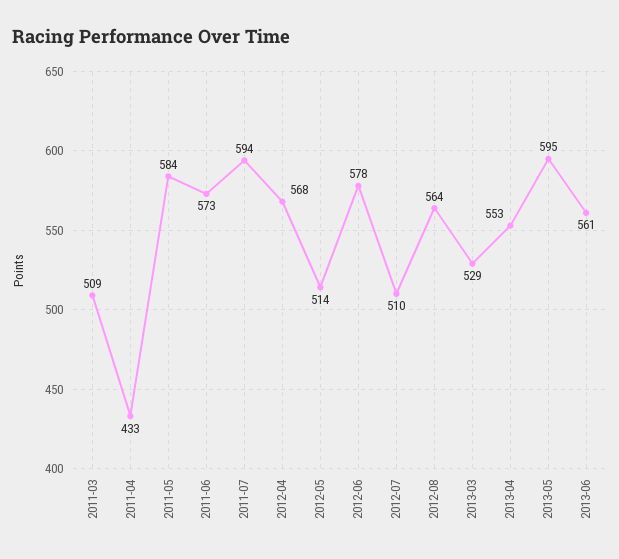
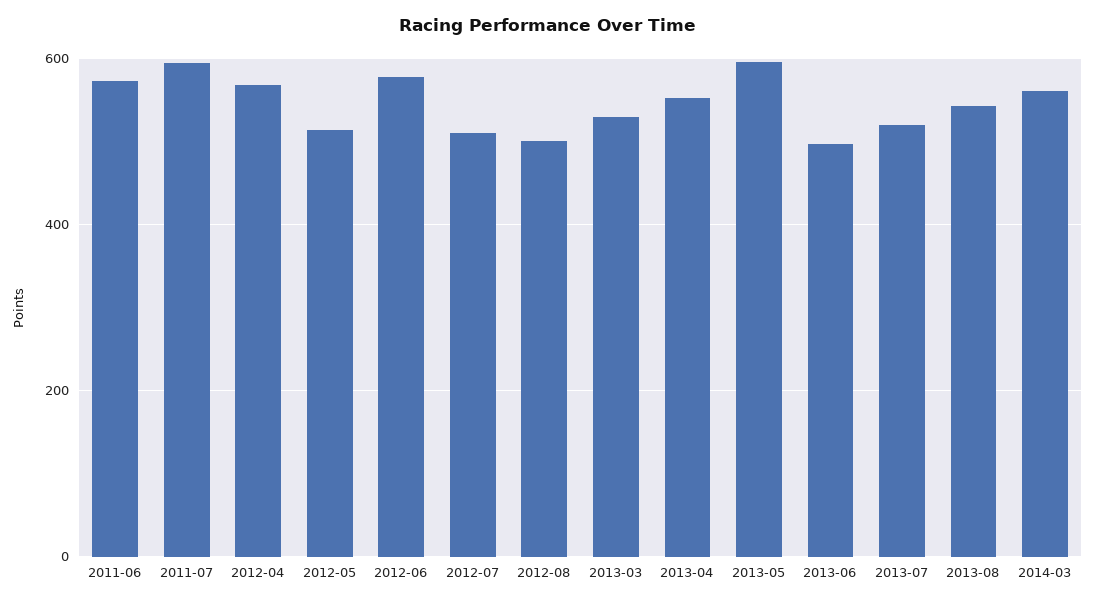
2011-03: 509 -> none
2011-04: 433 -> none
2011-05: 584 -> none
2012-08: 564 -> 500
2013-06: 561 -> 500
2013-07: none -> 520
2013-08: none -> 540
2014-03: none -> 560

